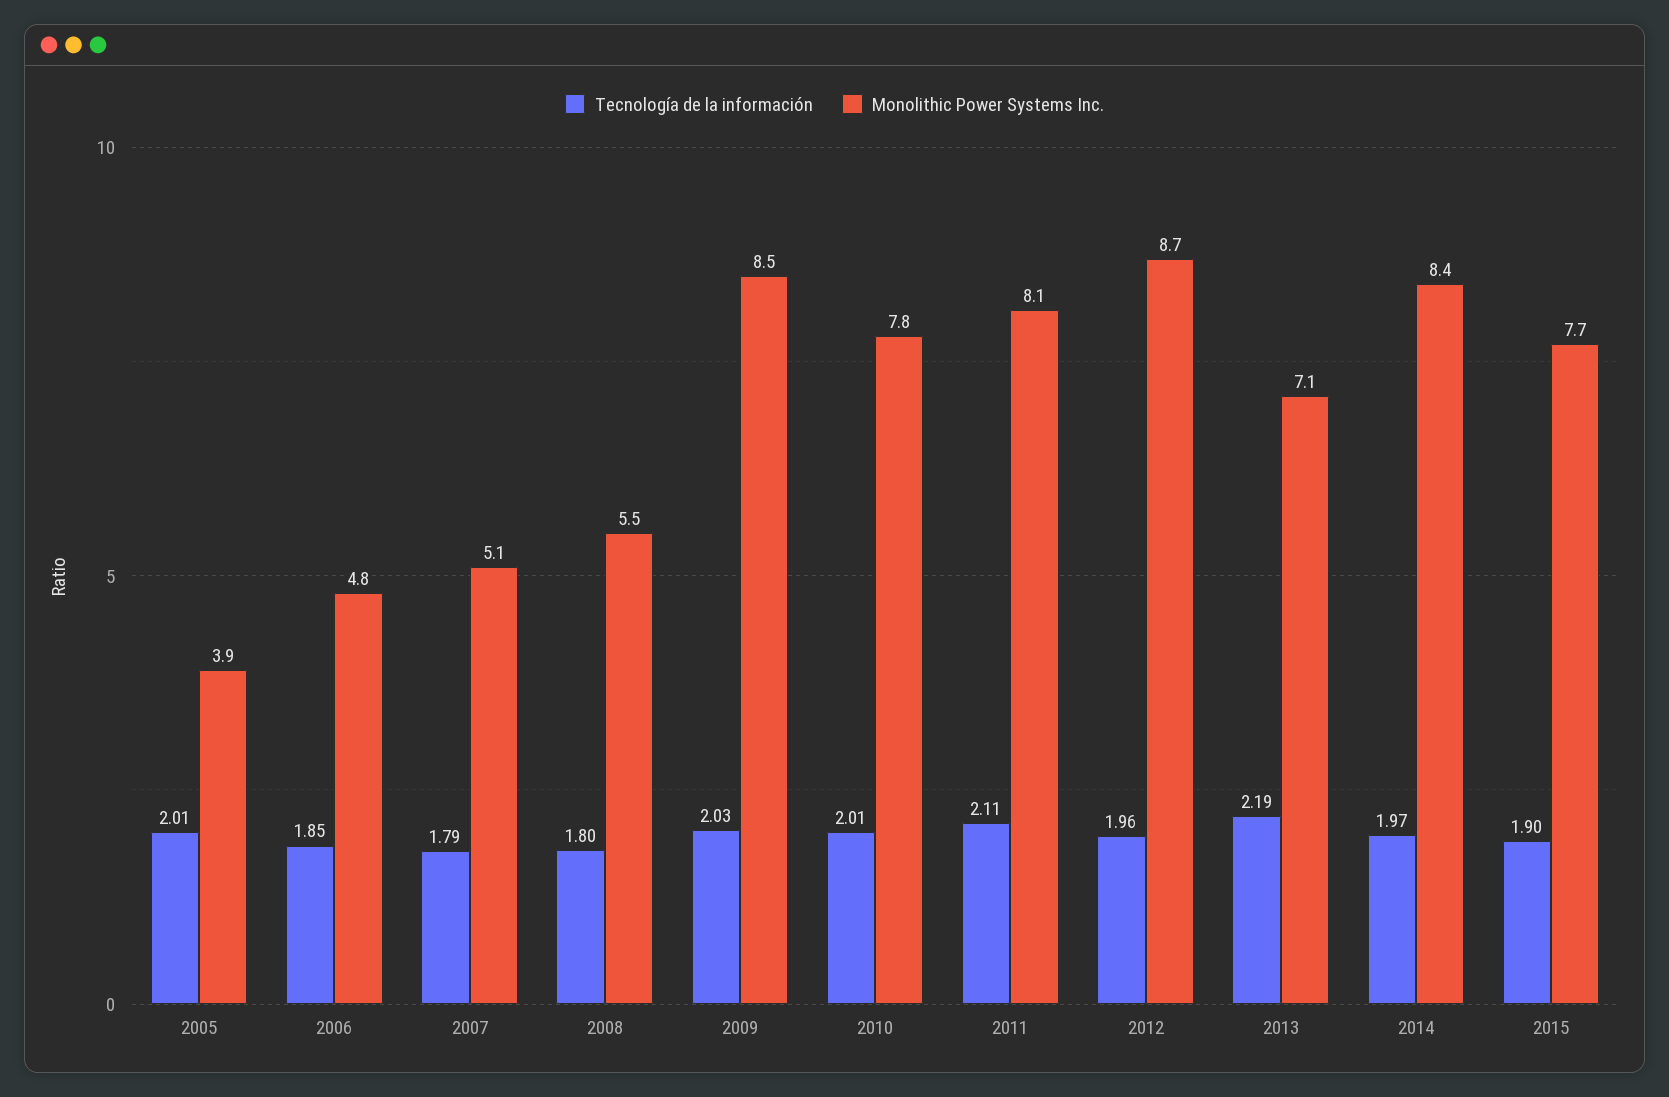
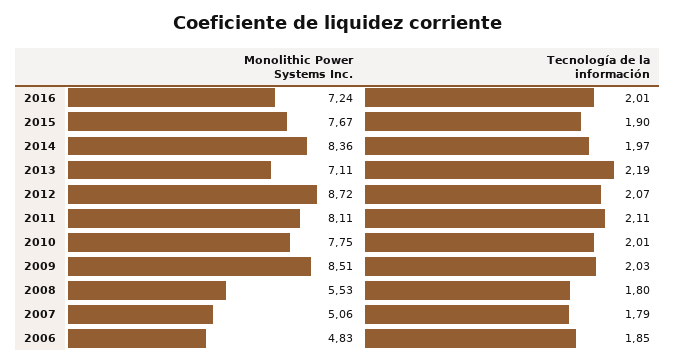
Tecnología de la información, 2005: 2.01 -> none
Monolithic Power Systems Inc., 2005: 3.9 -> none
Tecnología de la información, 2012: 1.96 -> 2.07
Monolithic Power Systems Inc., 2016: none -> 7.24
Tecnología de la información, 2016: none -> 2.01

